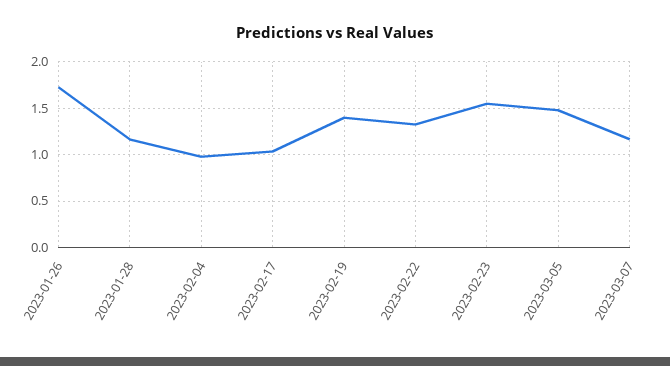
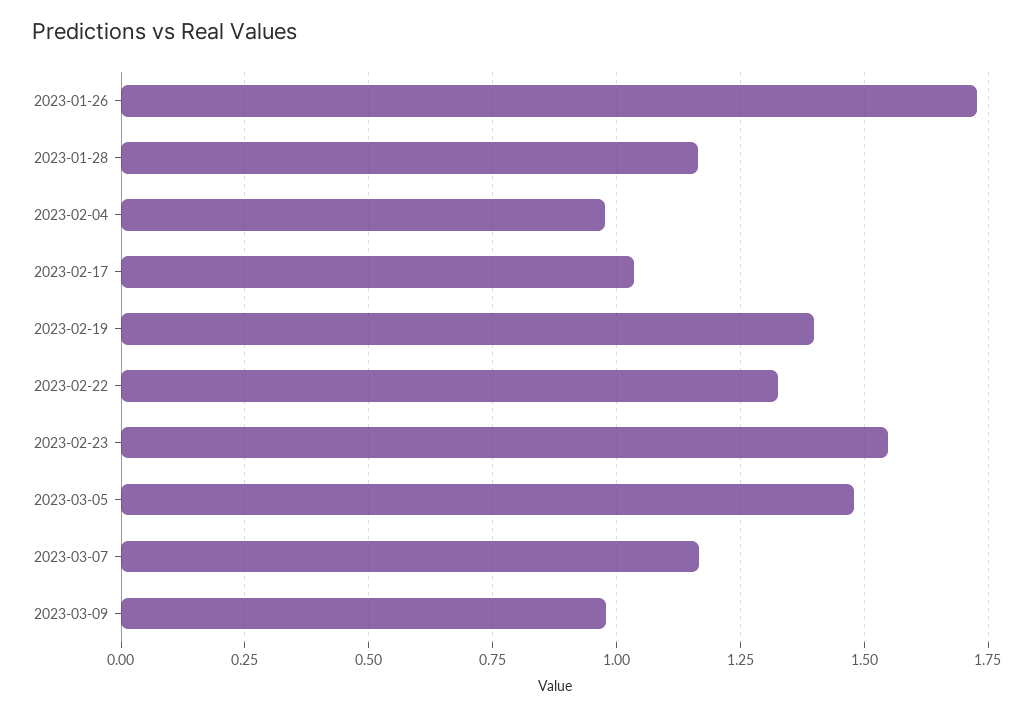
2023-03-09: none -> 0.975

